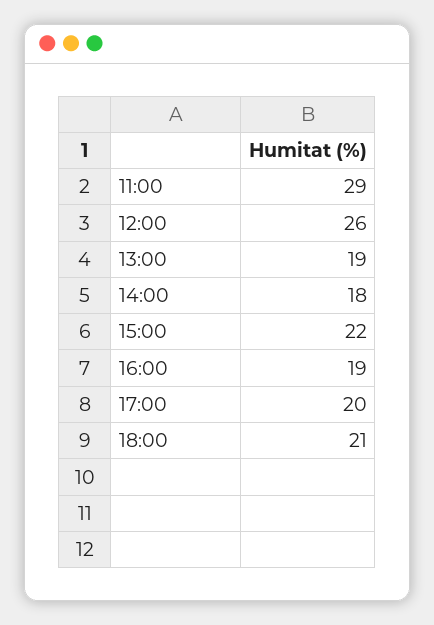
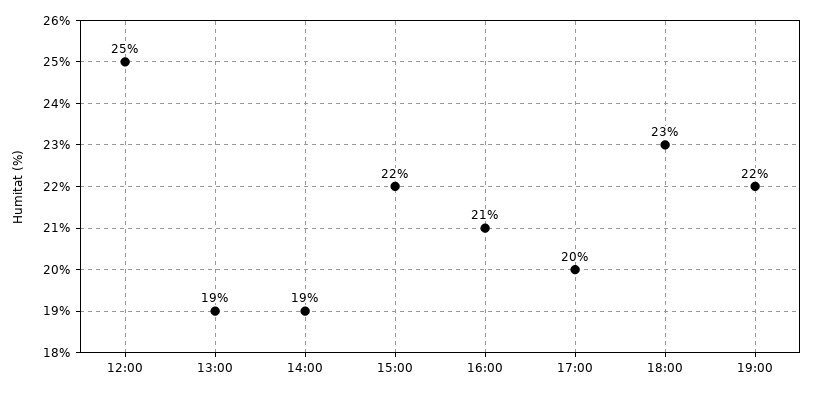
11:00: 29 -> none
12:00: 26 -> 25
14:00: 18 -> 19
16:00: 19 -> 21
18:00: 21 -> 23
19:00: none -> 22

